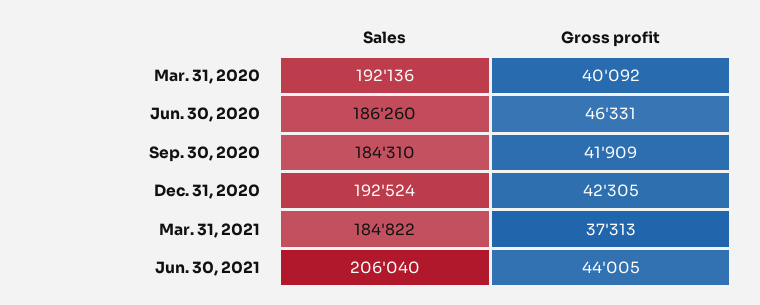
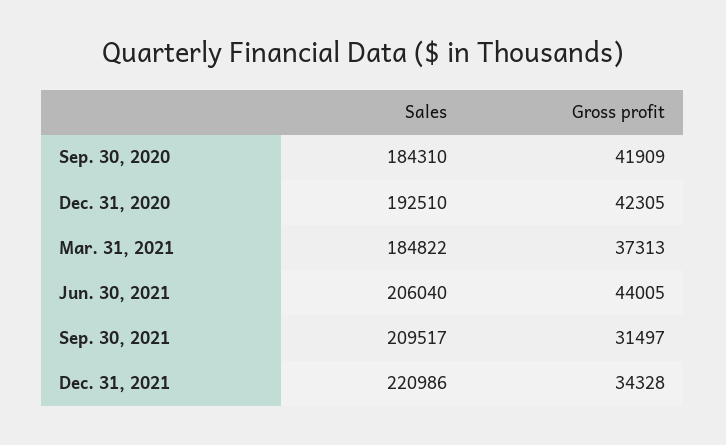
Sales, Mar. 31, 2020: 192136 -> none
Gross profit, Mar. 31, 2020: 40092 -> none
Sales, Jun. 30, 2020: 186260 -> none
Gross profit, Jun. 30, 2020: 46331 -> none
Sales, Dec. 31, 2020: 192524 -> 192510
Sales, Sep. 30, 2021: none -> 209517
Gross profit, Sep. 30, 2021: none -> 31497
Sales, Dec. 31, 2021: none -> 220986
Gross profit, Dec. 31, 2021: none -> 34328

